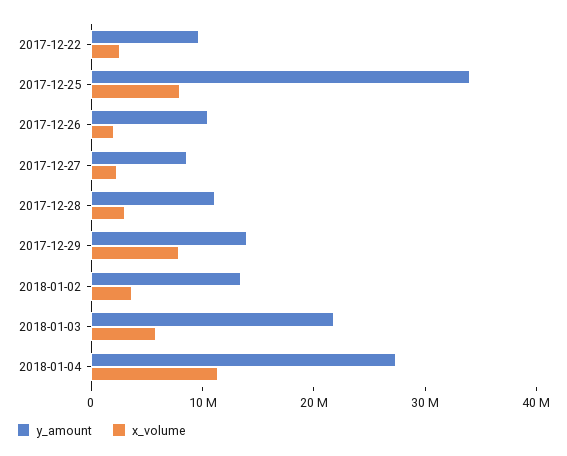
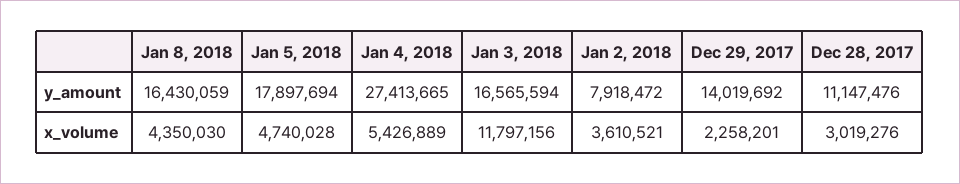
y_amount, 2017-12-22: 10000000 -> none
x_volume, 2017-12-22: 2000000 -> none
y_amount, 2017-12-25: 34000000 -> none
x_volume, 2017-12-25: 8000000 -> none
y_amount, 2017-12-26: 10000000 -> none
x_volume, 2017-12-26: 2000000 -> none
y_amount, 2017-12-27: 8000000 -> none
x_volume, 2017-12-27: 2000000 -> none
x_volume, 2017-12-29: 8000000 -> 2258201
y_amount, 2018-01-02: 14000000 -> 7918472
y_amount, 2018-01-03: 22000000 -> 16565594
x_volume, 2018-01-03: 6000000 -> 11797156
x_volume, 2018-01-04: 12000000 -> 5426889
y_amount, Jan 8, 2018: none -> 16430059
y_amount, Jan 5, 2018: none -> 17897694
x_volume, Jan 8, 2018: none -> 4350030
x_volume, Jan 5, 2018: none -> 4740028

